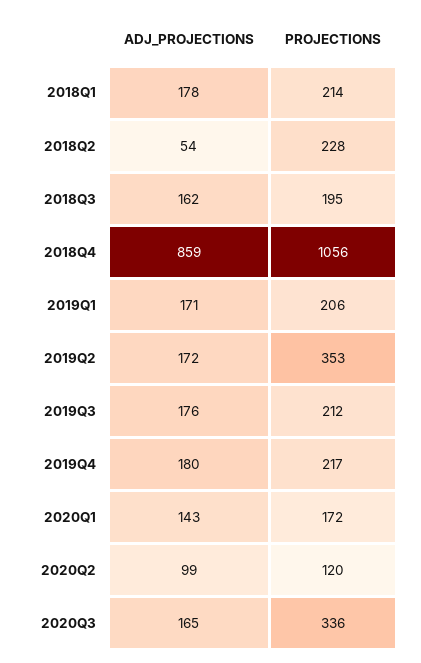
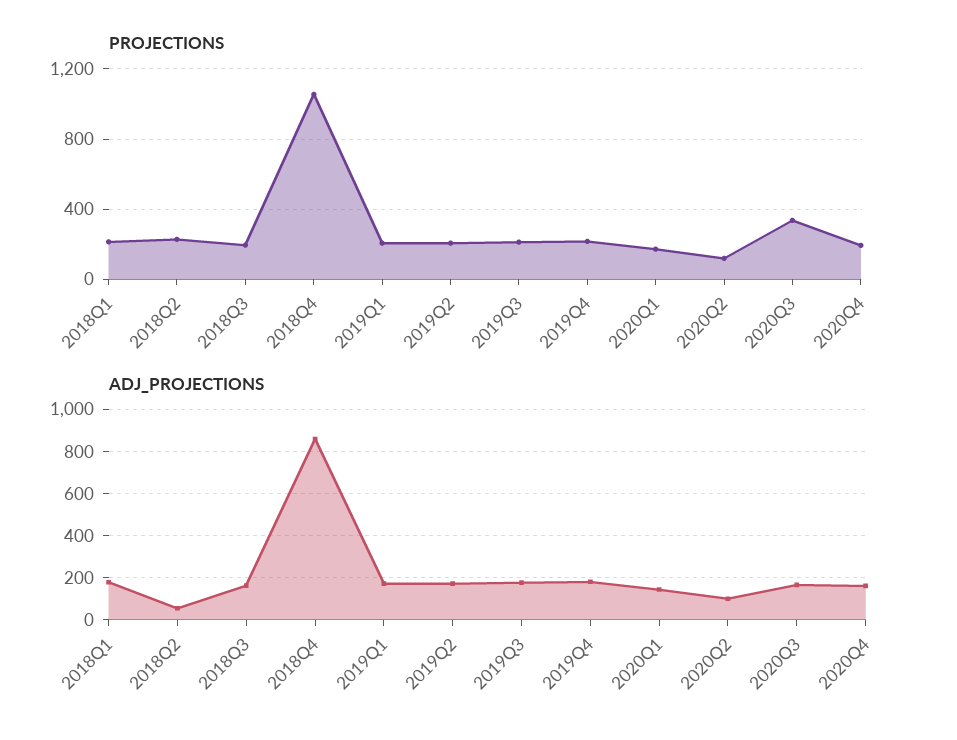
PROJECTIONS, 2019Q2: 353 -> 200
PROJECTIONS, 2020Q4: none -> 200
ADJ_PROJECTIONS, 2020Q4: none -> 150

